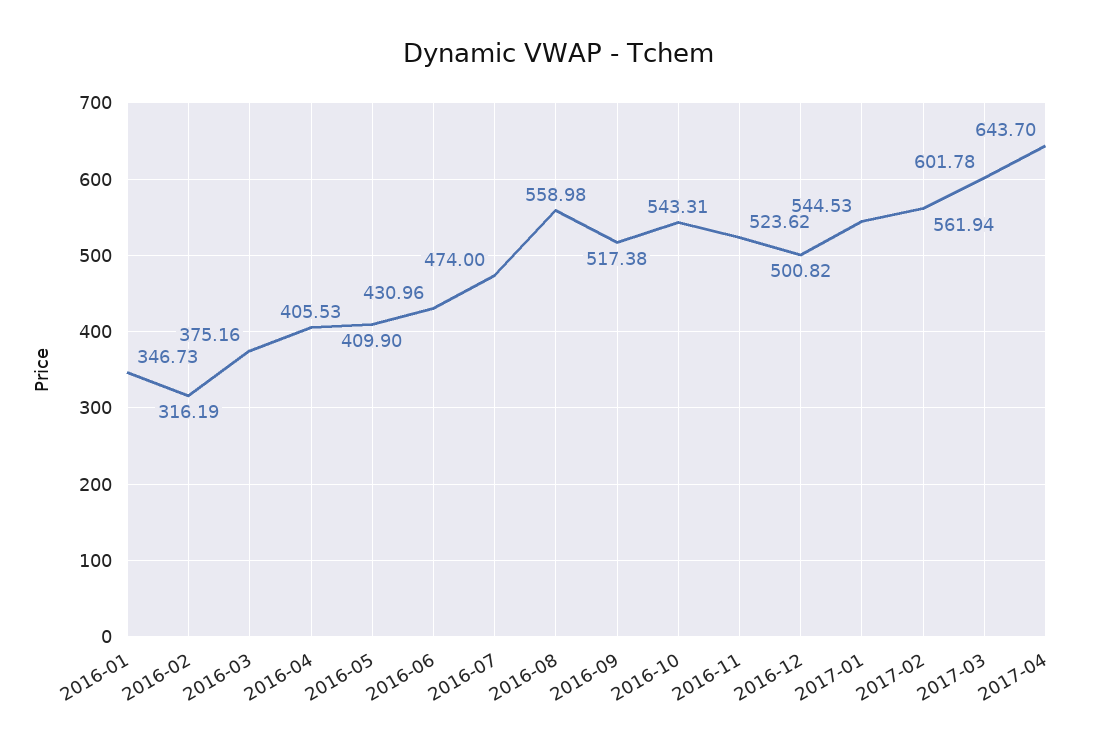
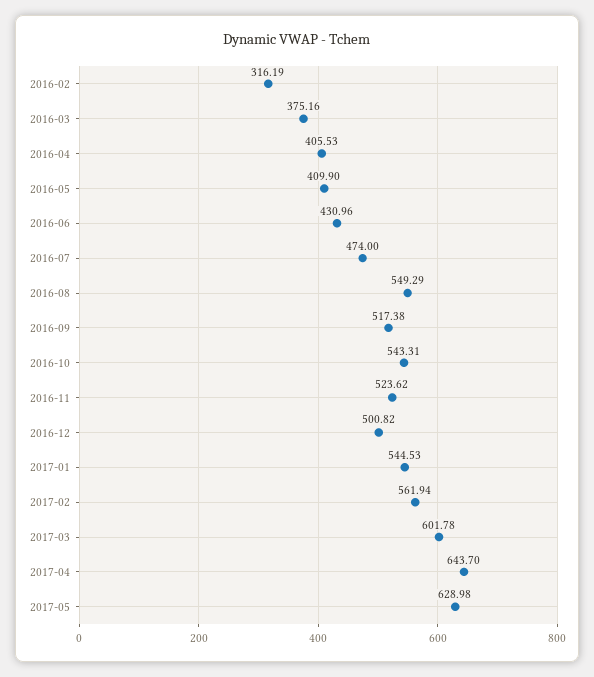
2016-01: 346.73 -> none
2016-08: 558.98 -> 549.29
2017-05: none -> 628.98

